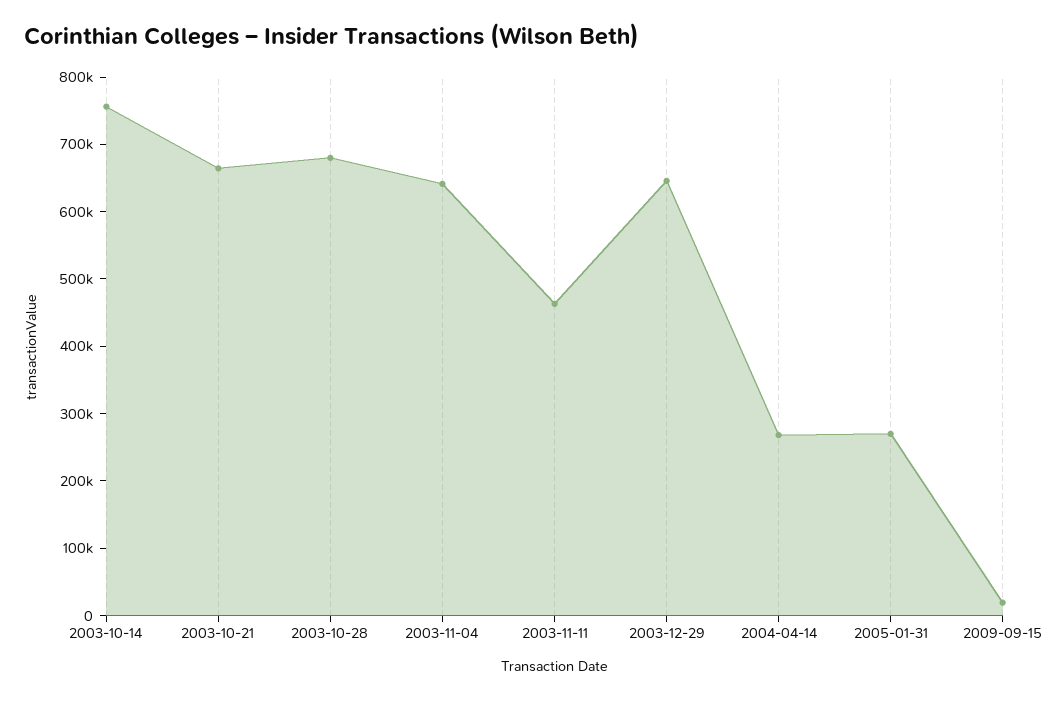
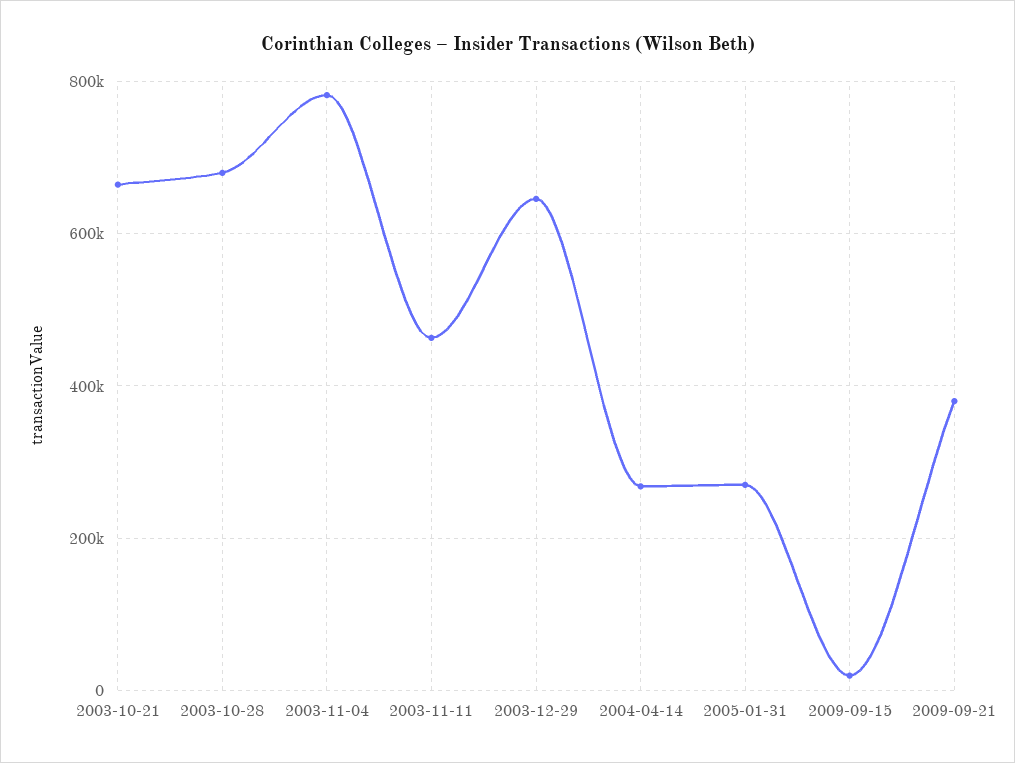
2003-10-14: 760000 -> none
2003-11-04: 640000 -> 780000
2009-09-21: none -> 380000

